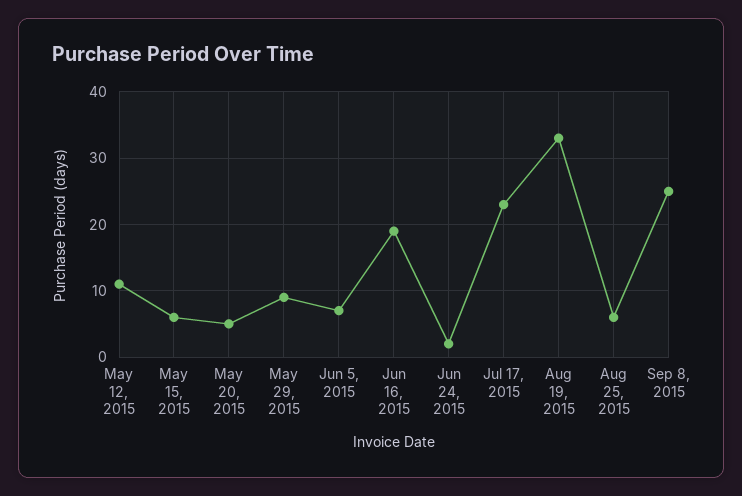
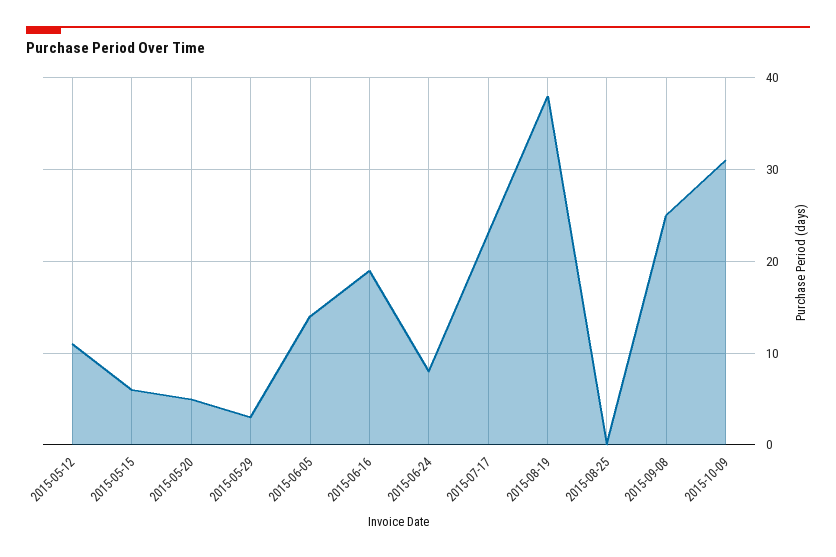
May 29, 2015: 9 -> 3
Jun 5, 2015: 7 -> 14
Jun 24, 2015: 2 -> 8
Aug 19, 2015: 33 -> 38
Aug 25, 2015: 6 -> 0
2015-10-09: none -> 31

